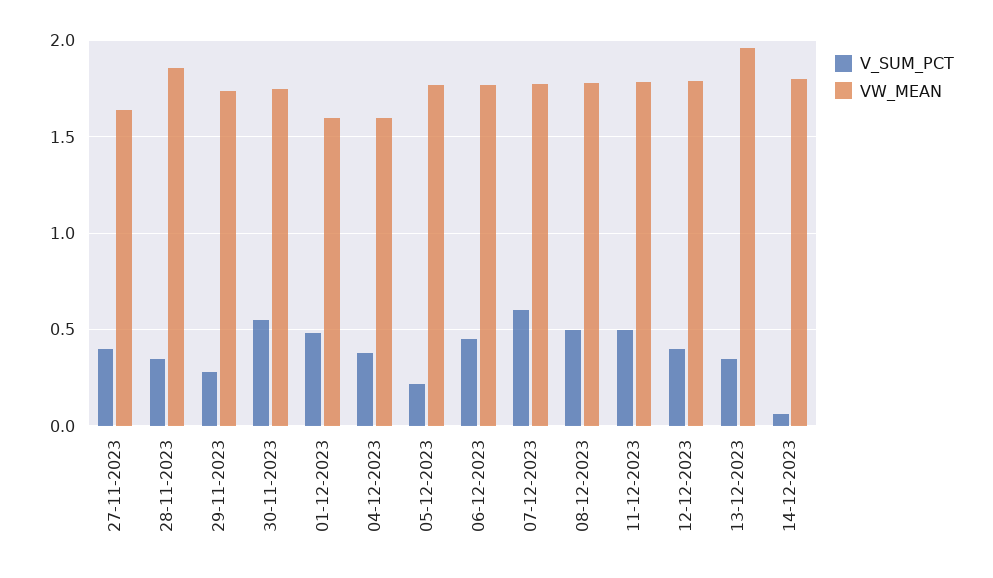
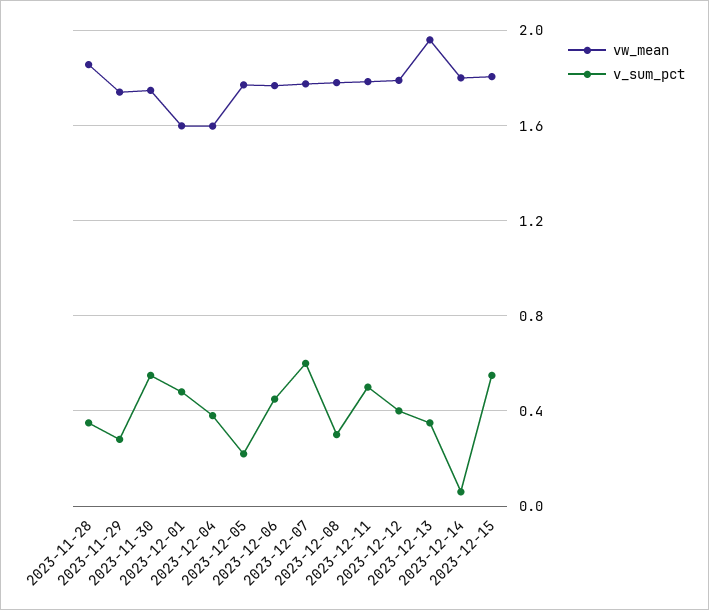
V_SUM_PCT, 27-11-2023: 0.4 -> none
VW_MEAN, 27-11-2023: 1.65 -> none
V_SUM_PCT, 08-12-2023: 0.5 -> 0.3
VW_MEAN, 2023-12-15: none -> 1.8
V_SUM_PCT, 2023-12-15: none -> 0.55

